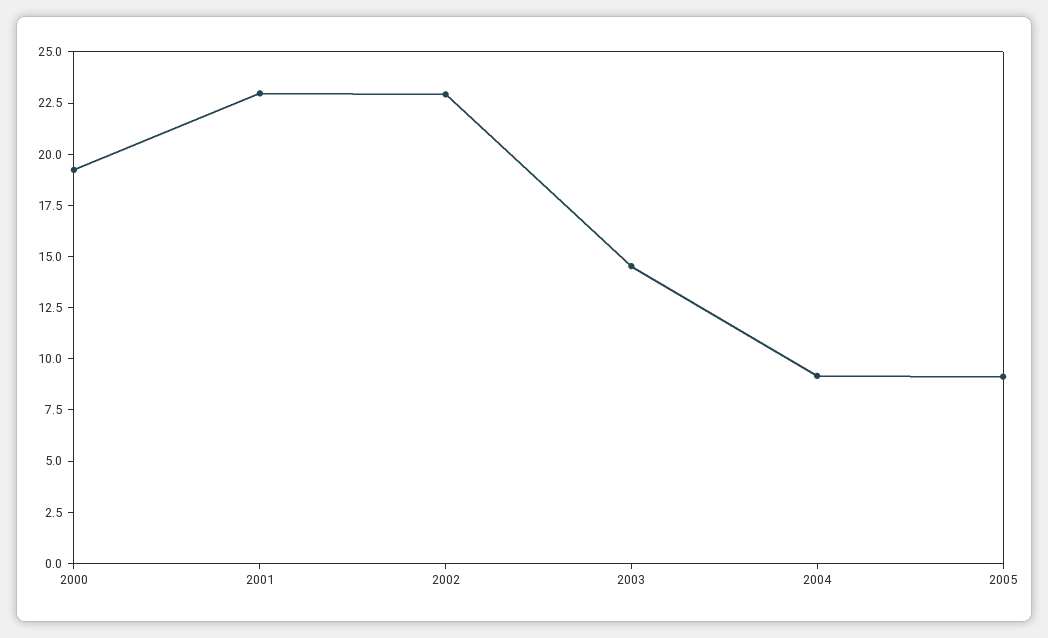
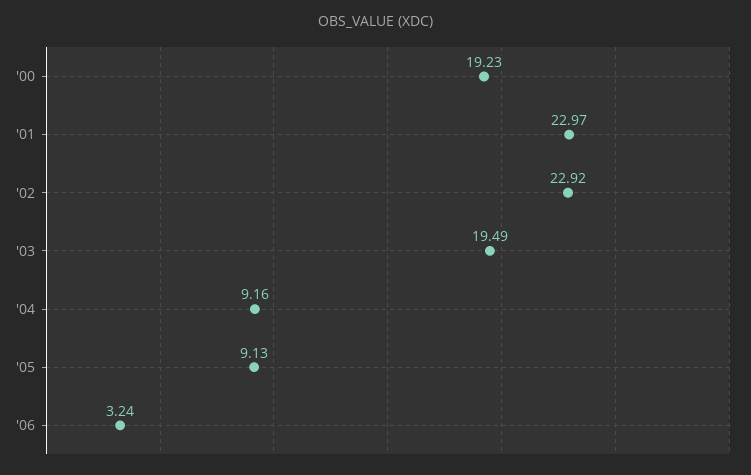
2003: 14.5 -> 19.49
'06: none -> 3.24

